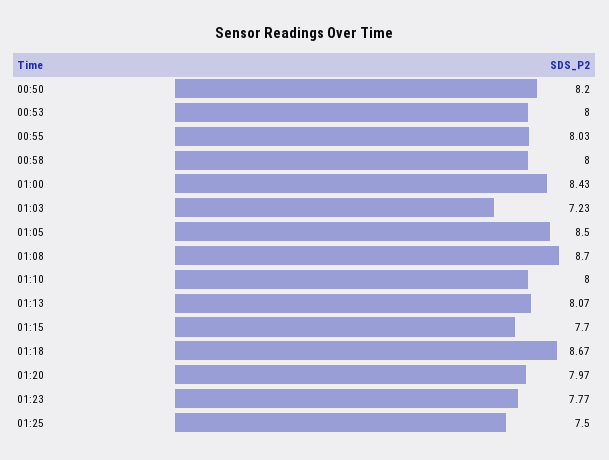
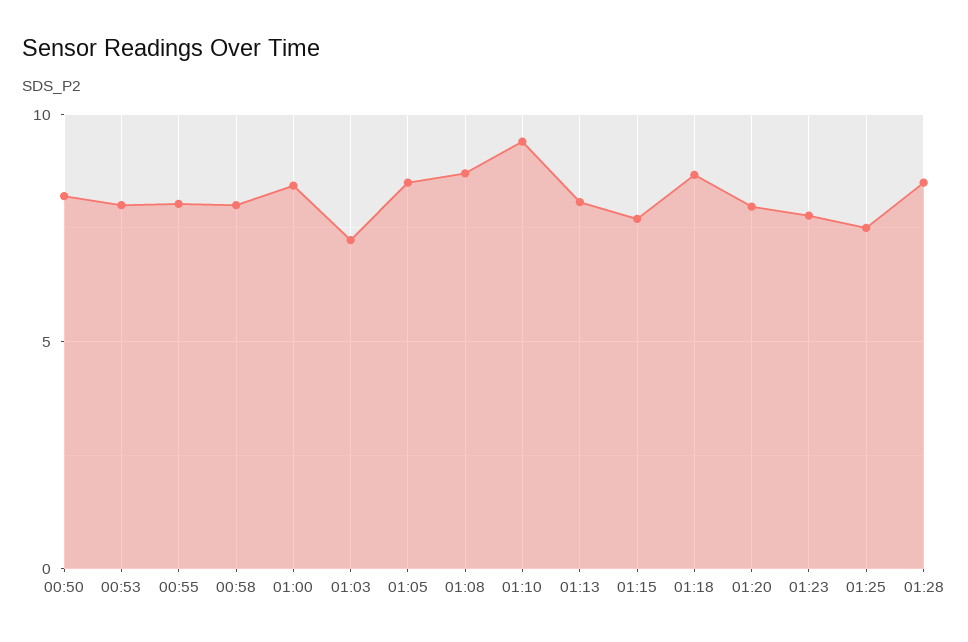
01:10: 8 -> 9.5
01:28: none -> 8.5

